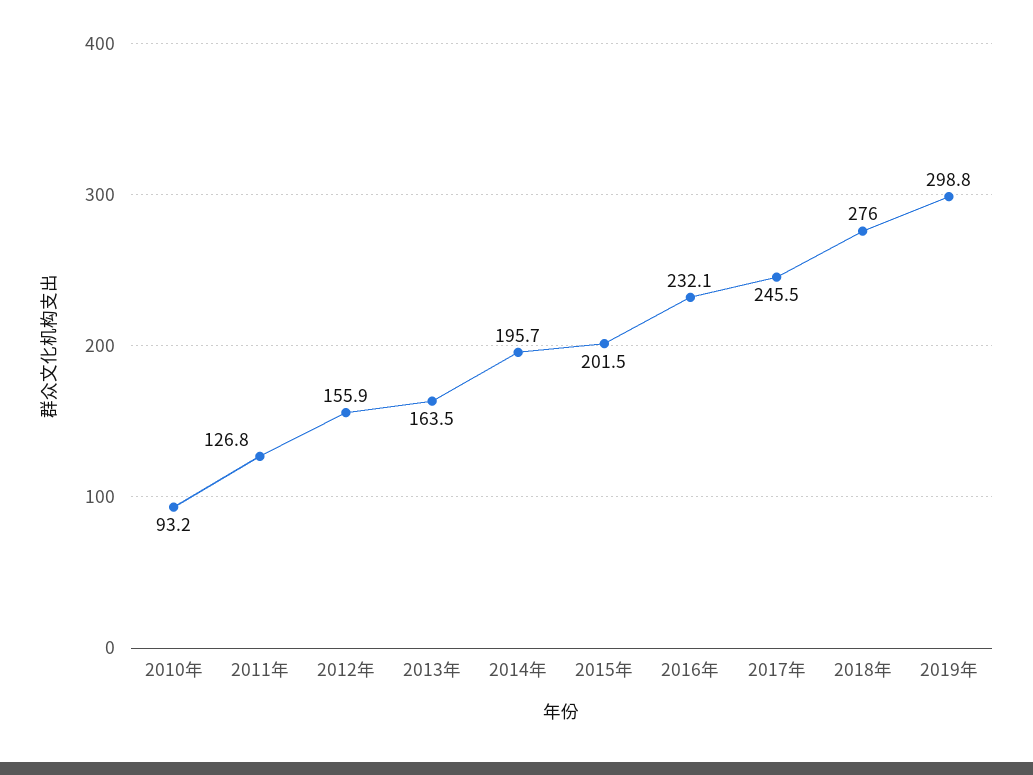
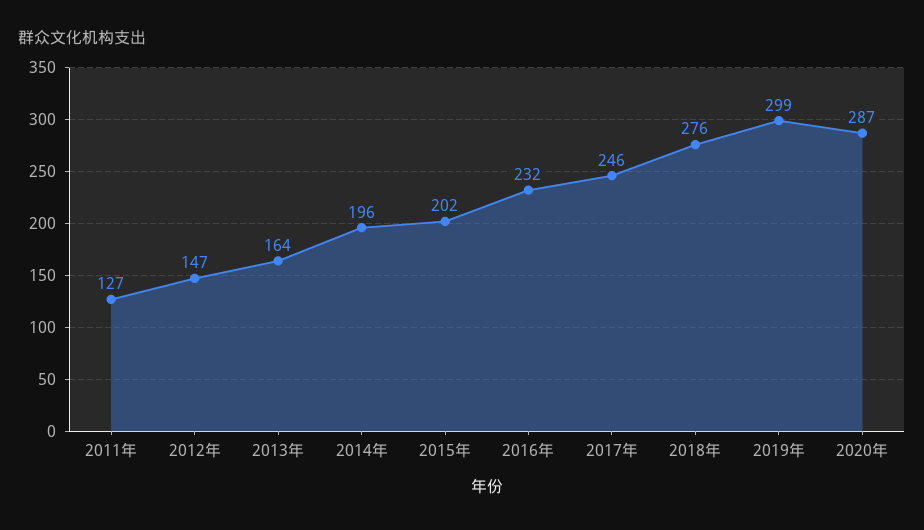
2010年: 93.2 -> none
2012年: 155.9 -> 147
2020年: none -> 287

